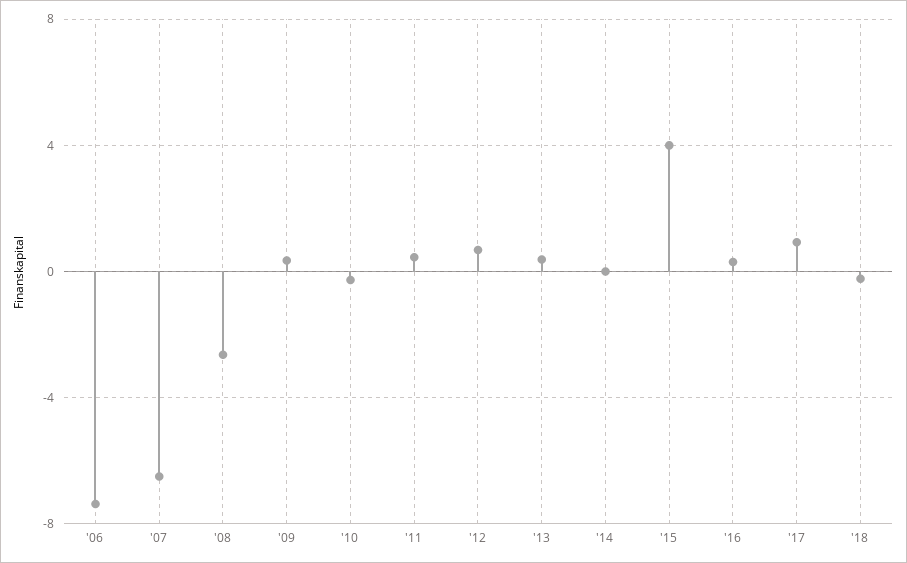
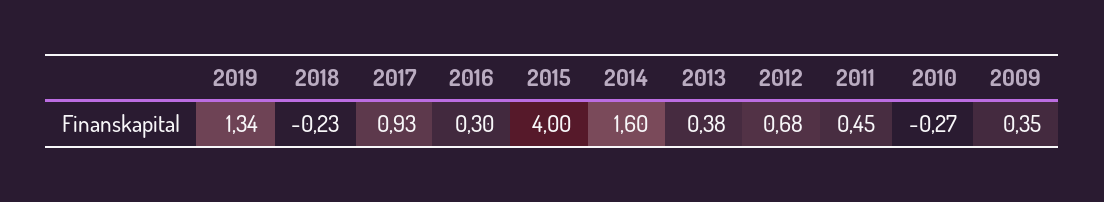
'06: -7.5 -> none
'07: -6.5 -> none
'08: -2.5 -> none
'14: 0 -> 1.6
2019: none -> 1.34

